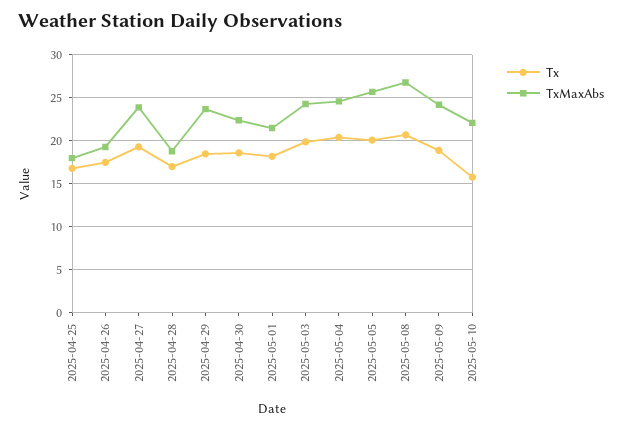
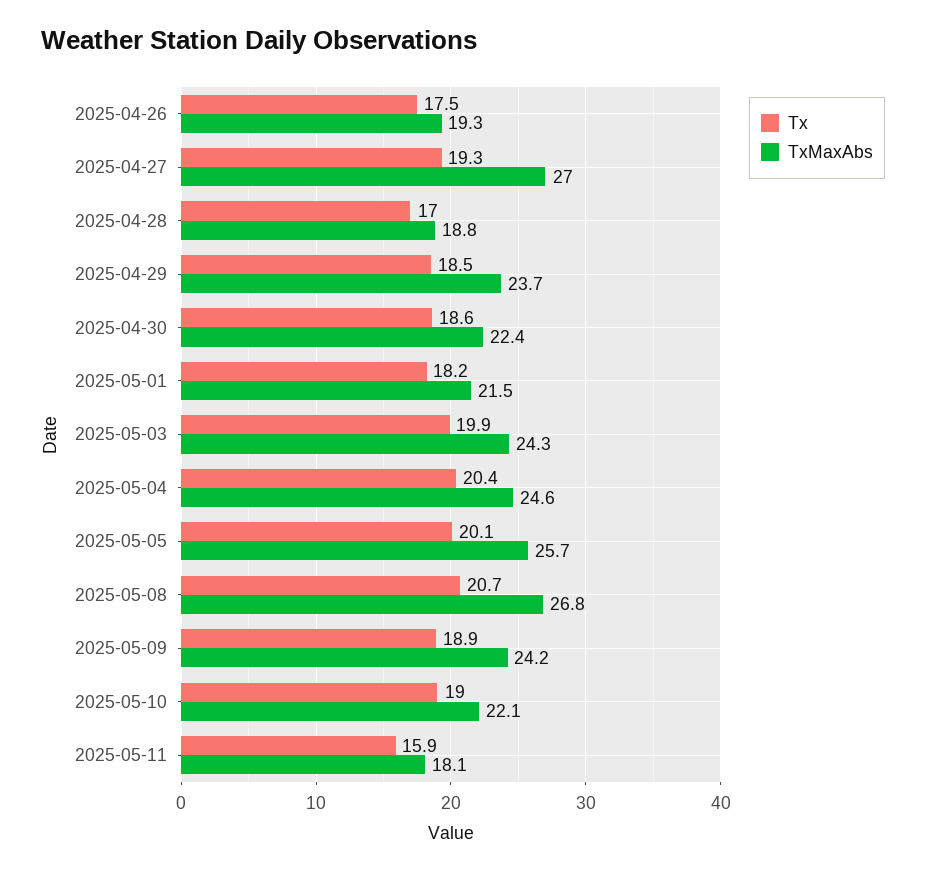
Tx, 2025-04-25: 17 -> none
TxMaxAbs, 2025-04-25: 18 -> none
TxMaxAbs, 2025-04-27: 24 -> 27
Tx, 2025-05-10: 16 -> 19
Tx, 2025-05-11: none -> 15.9
TxMaxAbs, 2025-05-11: none -> 18.1

